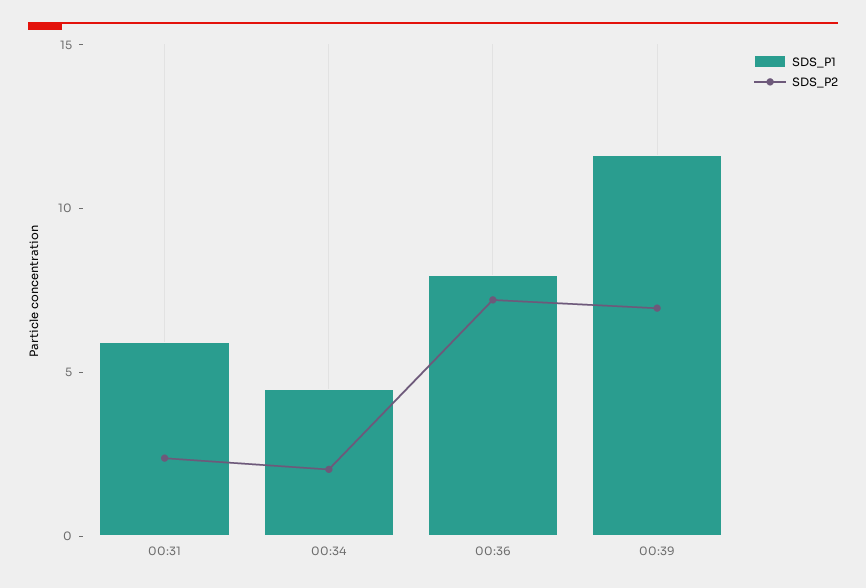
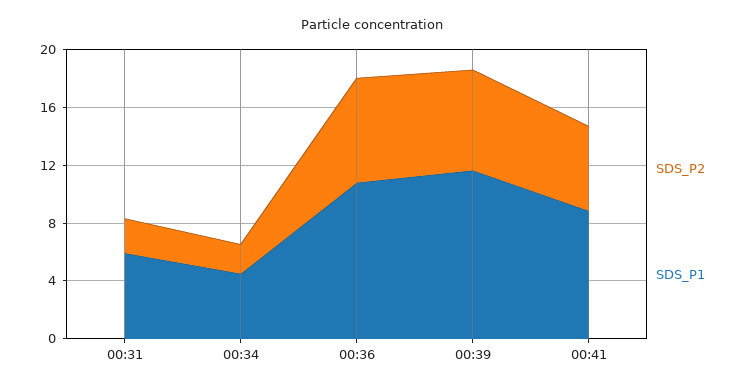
SDS_P1, 00:36: 8 -> 11
SDS_P2, 00:41: none -> 6
SDS_P1, 00:41: none -> 9

